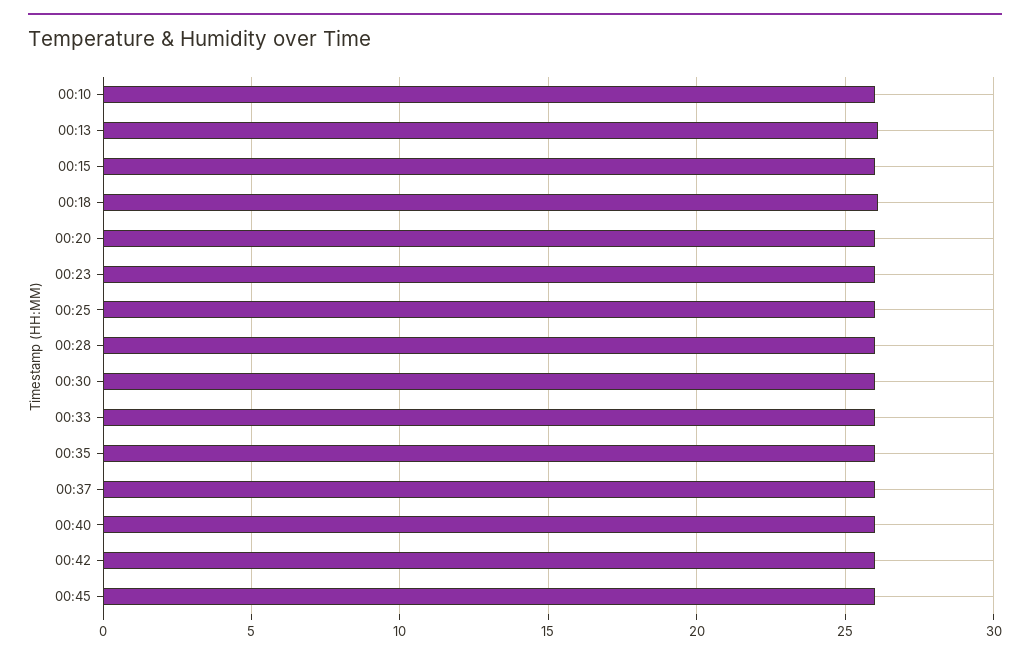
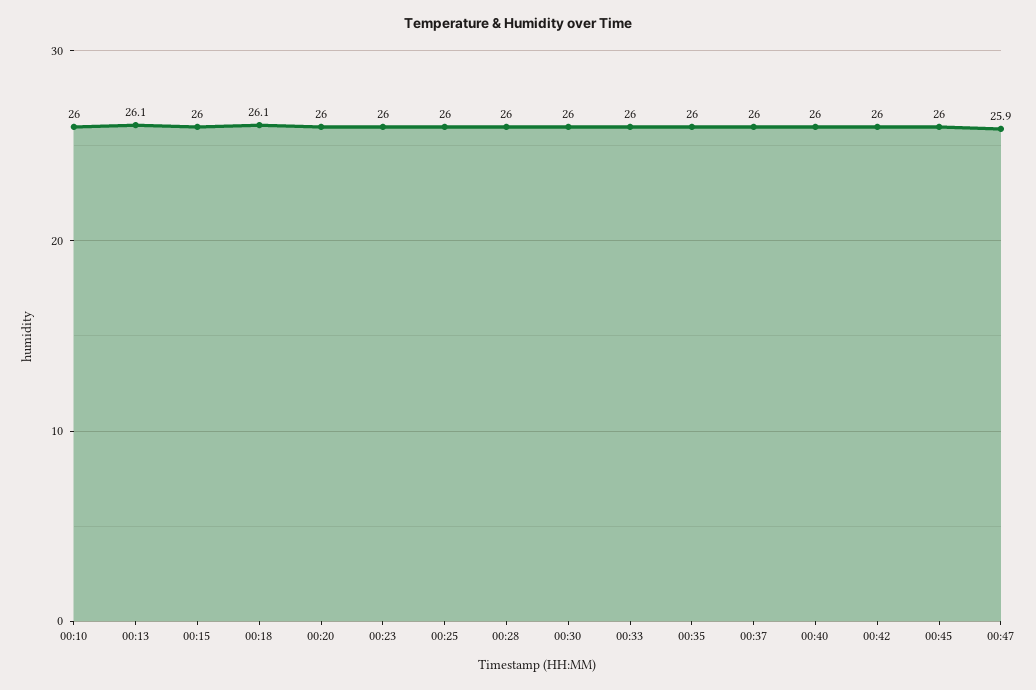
00:47: none -> 25.9

